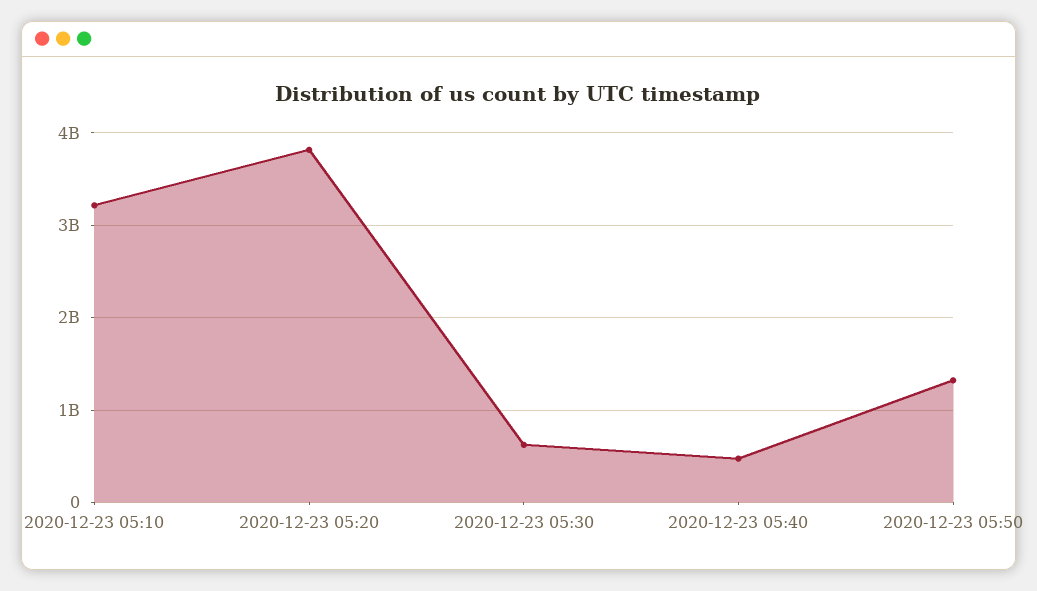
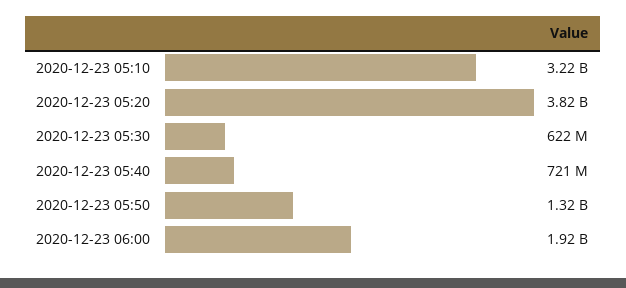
2020-12-23 05:40: 500000000 -> 721000000
2020-12-23 06:00: none -> 1920000000

